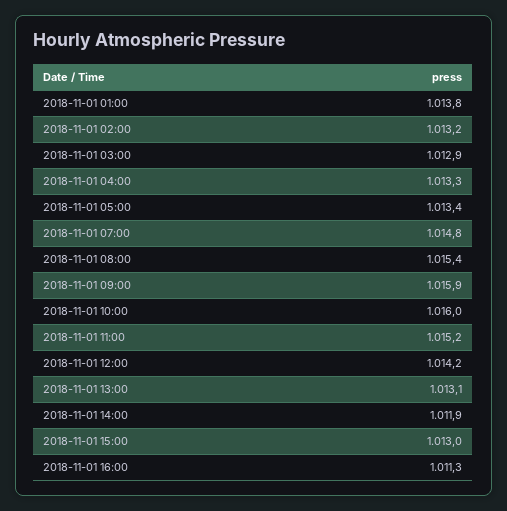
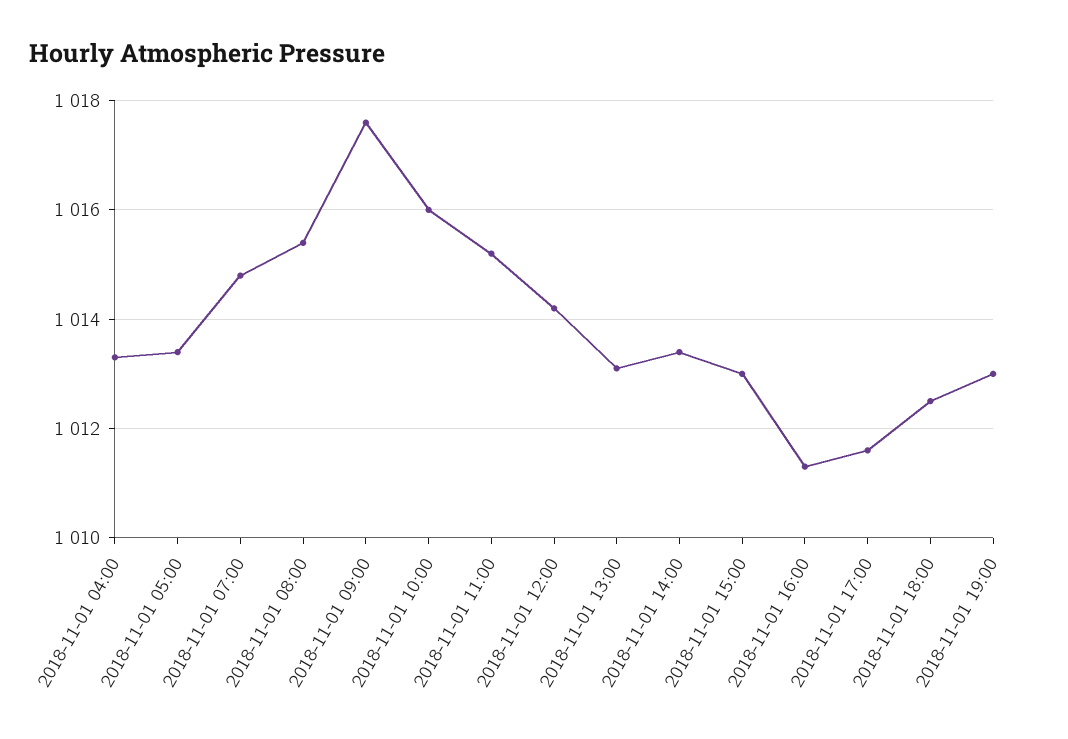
2018-11-01 01:00: 1013.8 -> none
2018-11-01 02:00: 1013.2 -> none
2018-11-01 03:00: 1012.9 -> none
2018-11-01 09:00: 1015.9 -> 1017.5
2018-11-01 14:00: 1011.9 -> 1013.5
2018-11-01 17:00: none -> 1011.5
2018-11-01 18:00: none -> 1012.5
2018-11-01 19:00: none -> 1013

